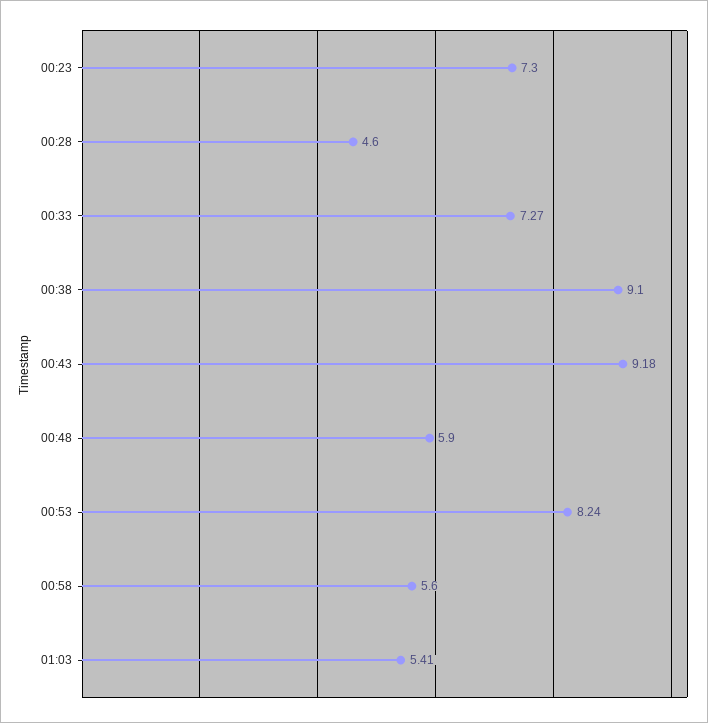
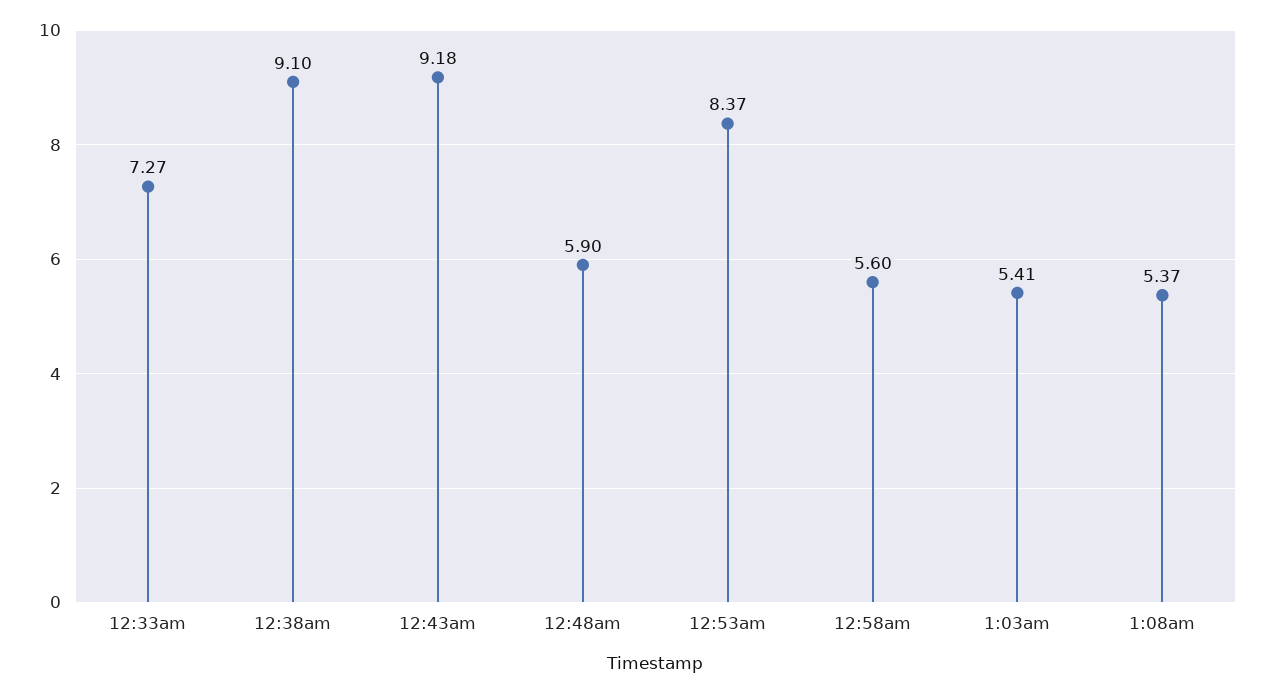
00:23: 7.3 -> none
00:28: 4.6 -> none
00:53: 8.24 -> 8.37
1:08am: none -> 5.37

